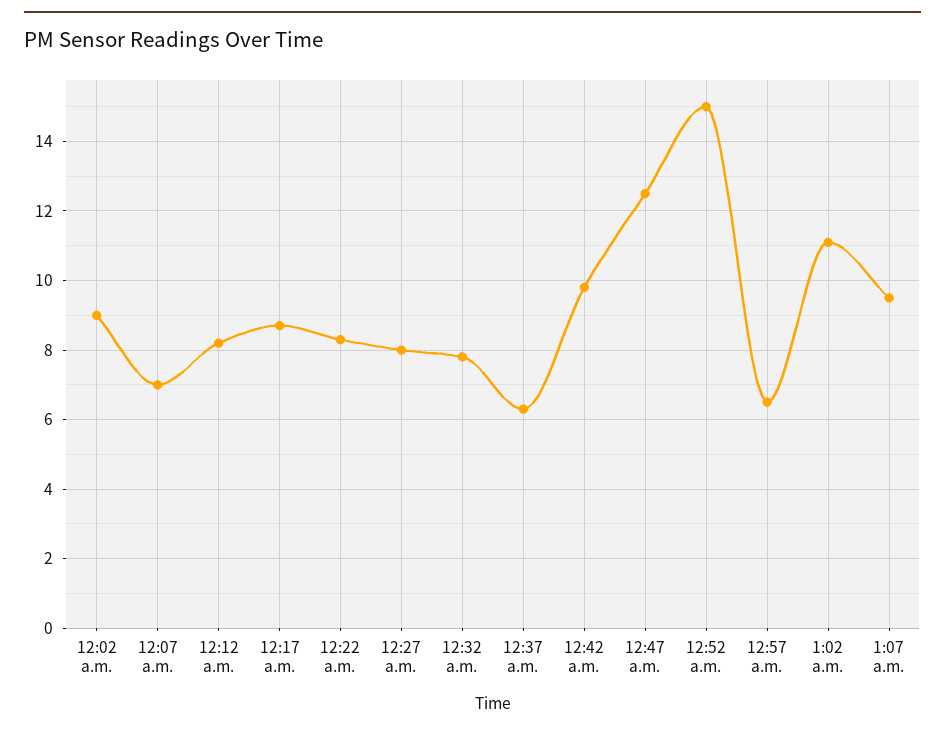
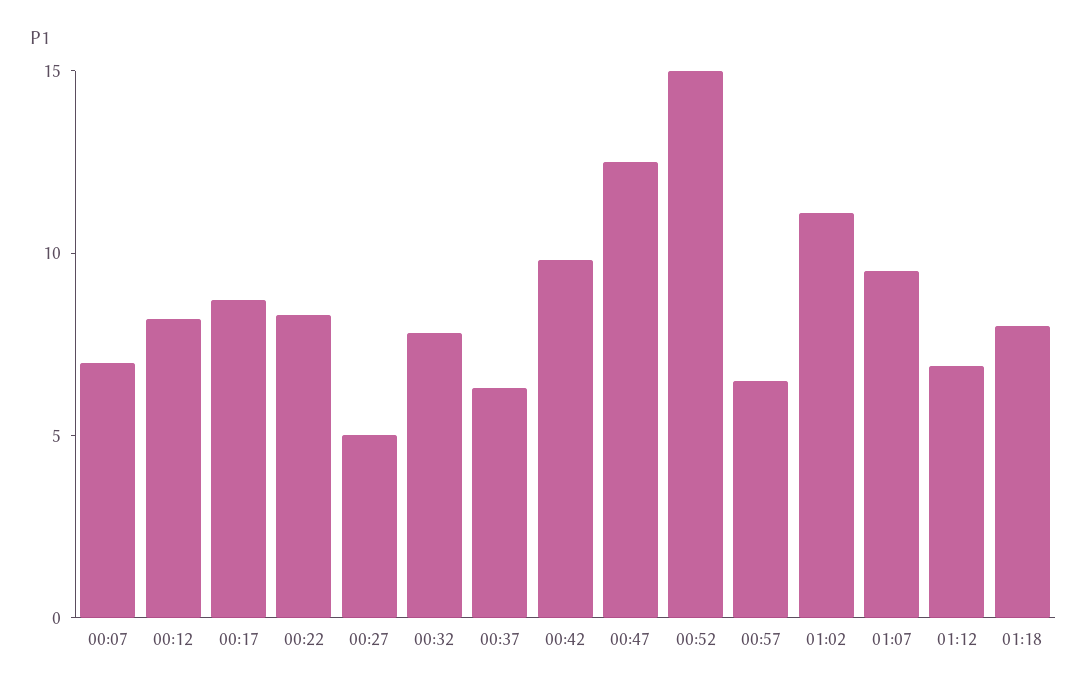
12:02 a.m.: 9 -> none
12:27 a.m.: 8 -> 5
01:12: none -> 7
01:18: none -> 8

